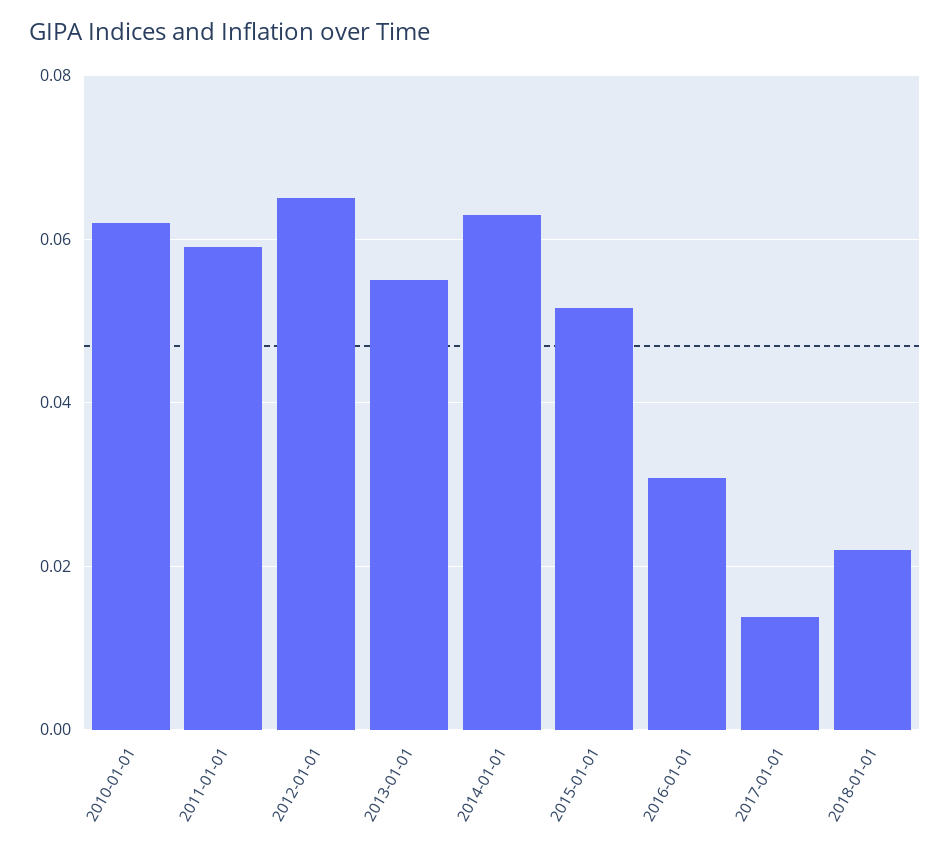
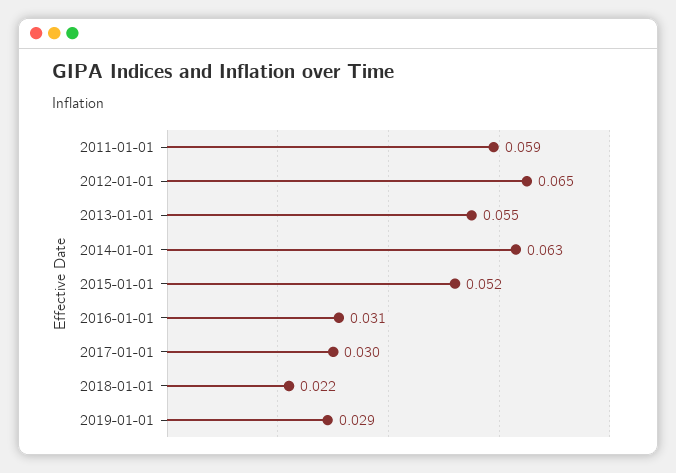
2010-01-01: 0.062 -> none
2017-01-01: 0.014 -> 0.03
2019-01-01: none -> 0.029

